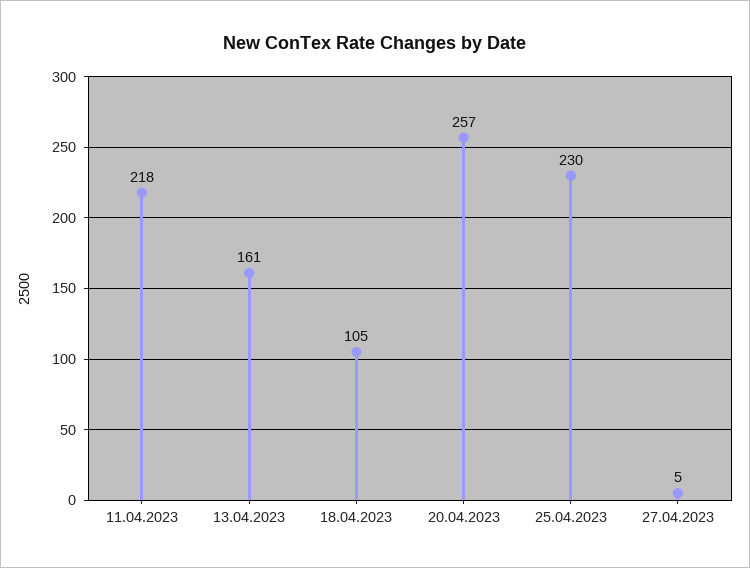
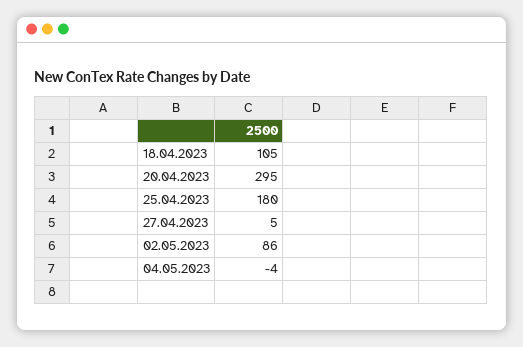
11.04.2023: 218 -> none
13.04.2023: 161 -> none
20.04.2023: 257 -> 295
25.04.2023: 230 -> 180
02.05.2023: none -> 86
04.05.2023: none -> -4

